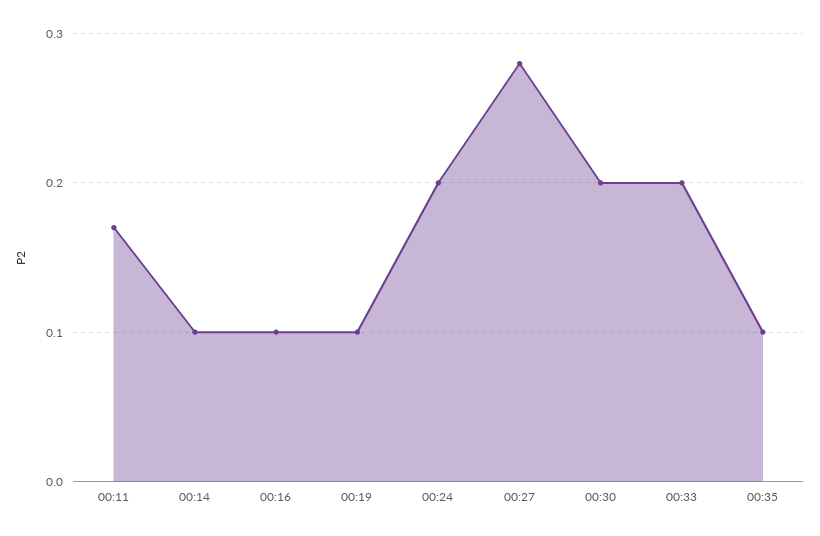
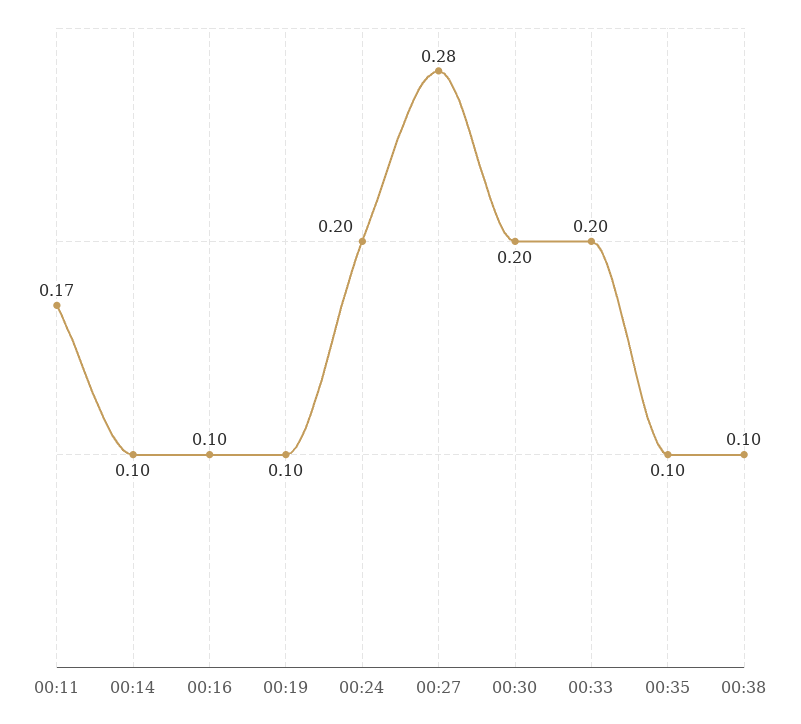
00:38: none -> 0.1

